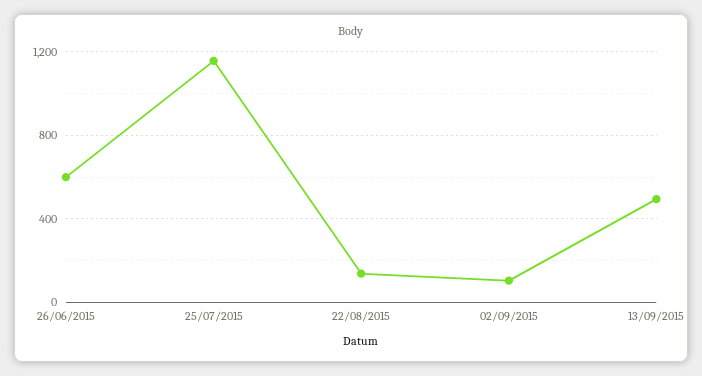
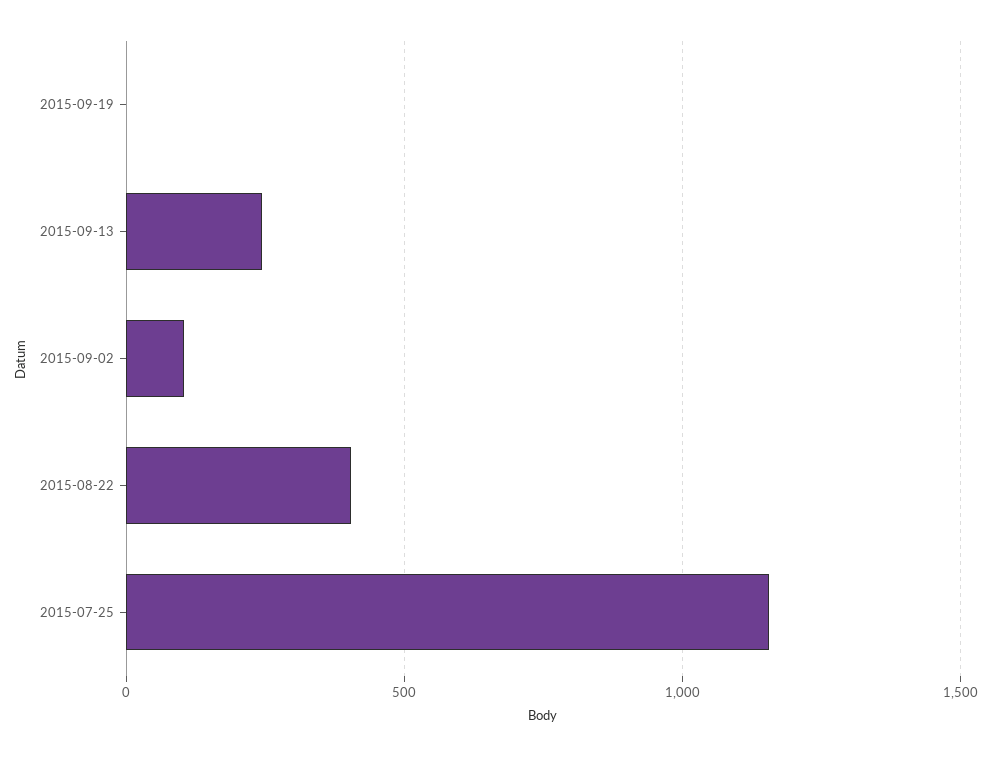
26/06/2015: 600 -> none
22/08/2015: 150 -> 400
13/09/2015: 500 -> 250
2015-09-19: none -> 0

